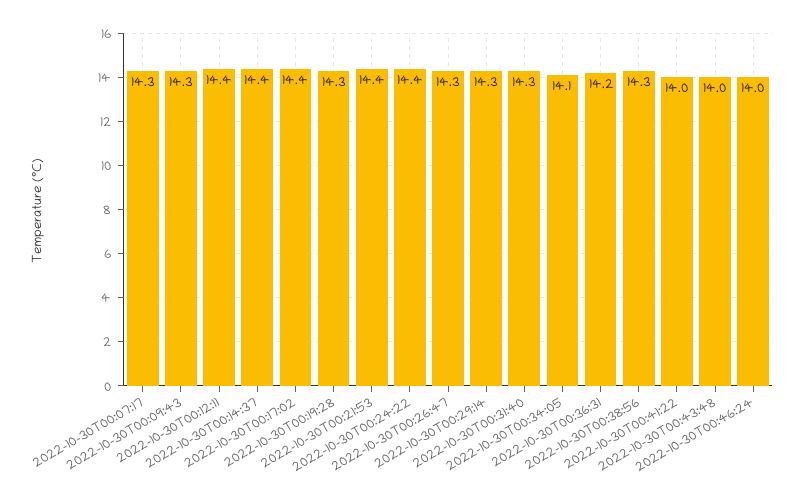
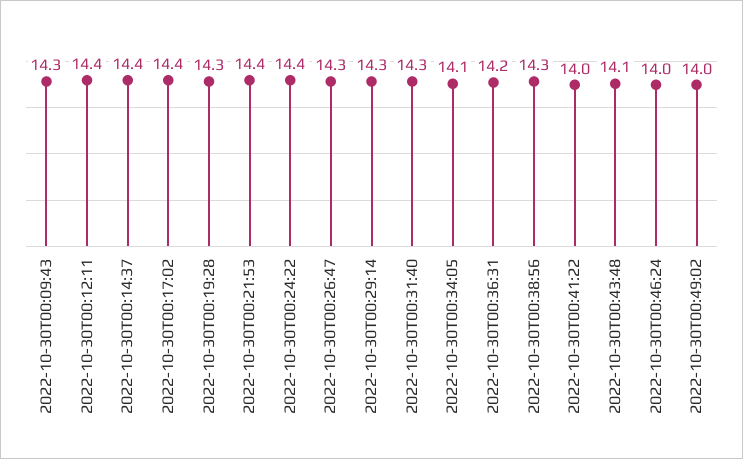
2022-10-30T00:07:17: 14.3 -> none
2022-10-30T00:43:48: 14 -> 14.1
2022-10-30T00:49:02: none -> 14

